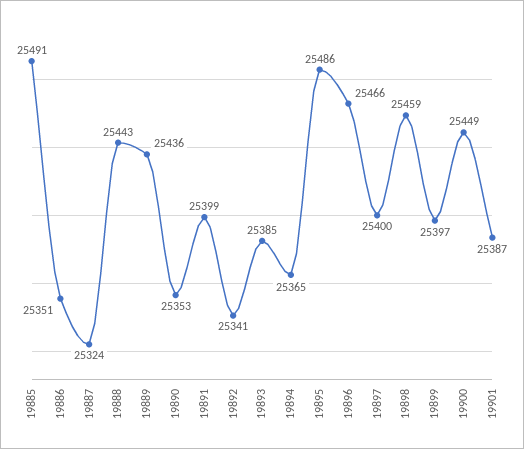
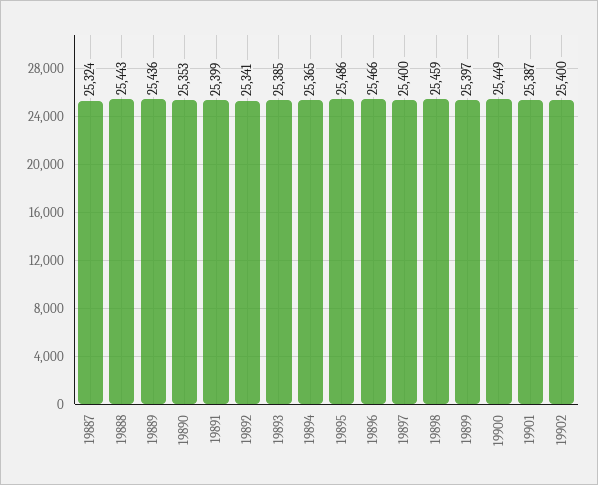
19885: 25491 -> none
19886: 25351 -> none
19902: none -> 25400

